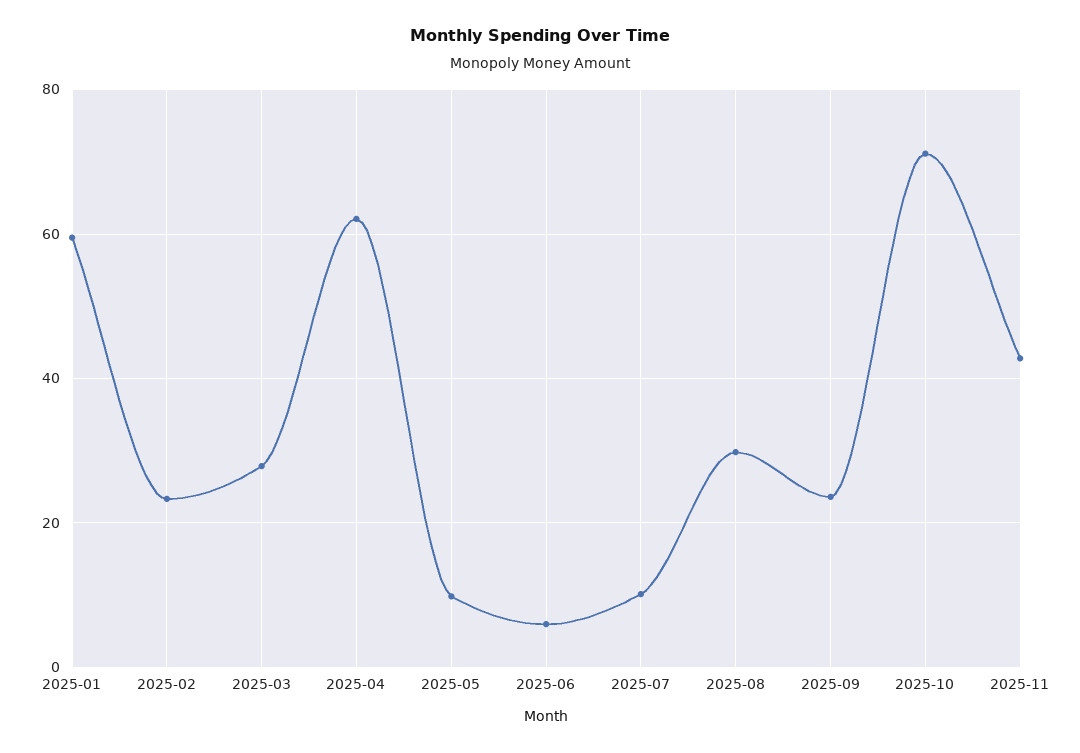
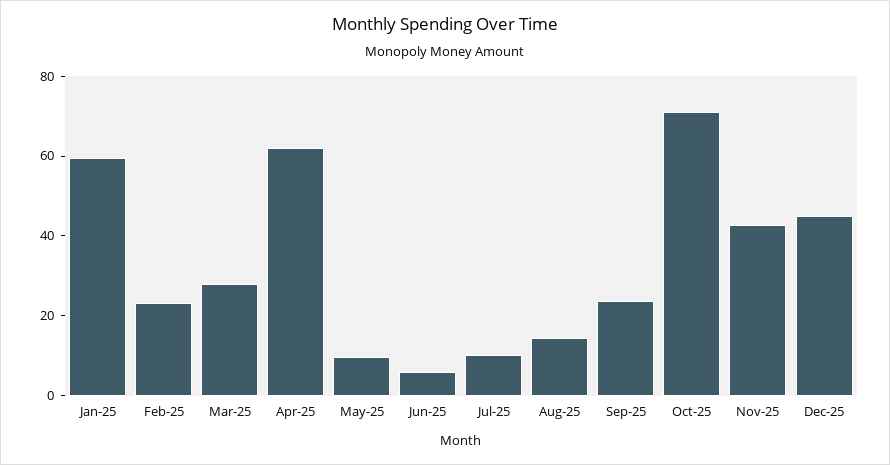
2025-08: 30 -> 15
Dec-25: none -> 45

